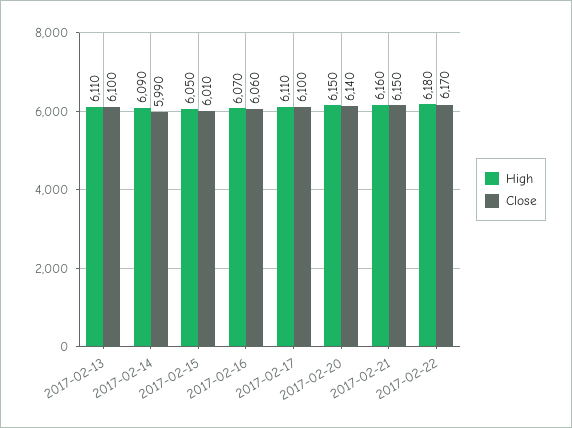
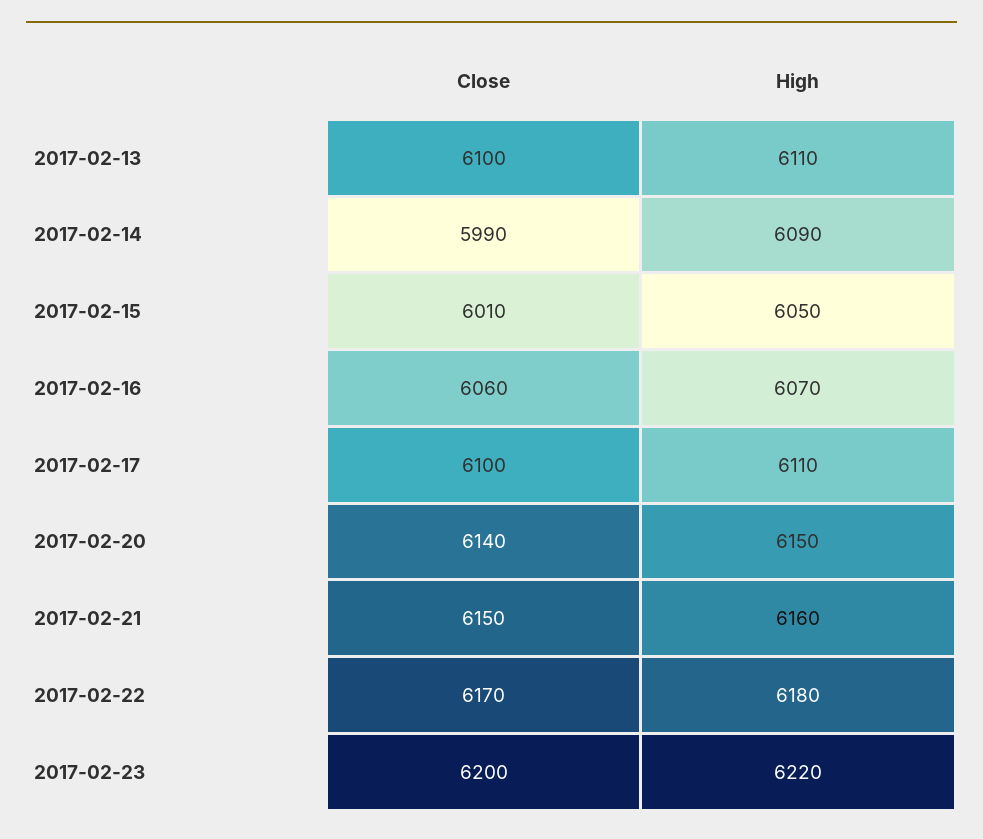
Close, 2017-02-23: none -> 6200
High, 2017-02-23: none -> 6220

